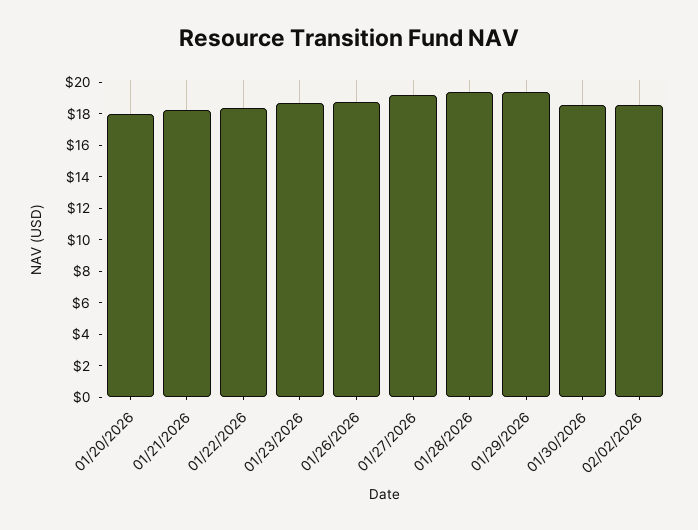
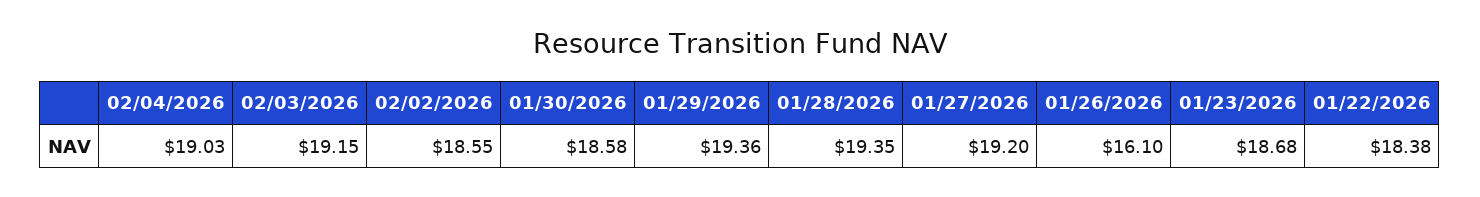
01/20/2026: 18 -> none
01/21/2026: 18 -> none
01/26/2026: 19 -> 16.1
02/04/2026: none -> 19.03
02/03/2026: none -> 19.15

